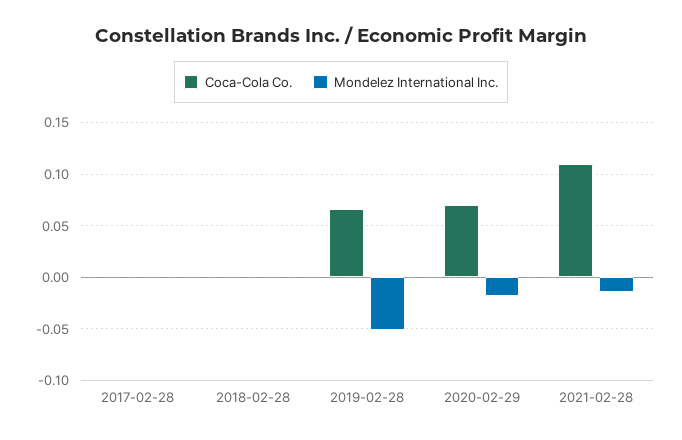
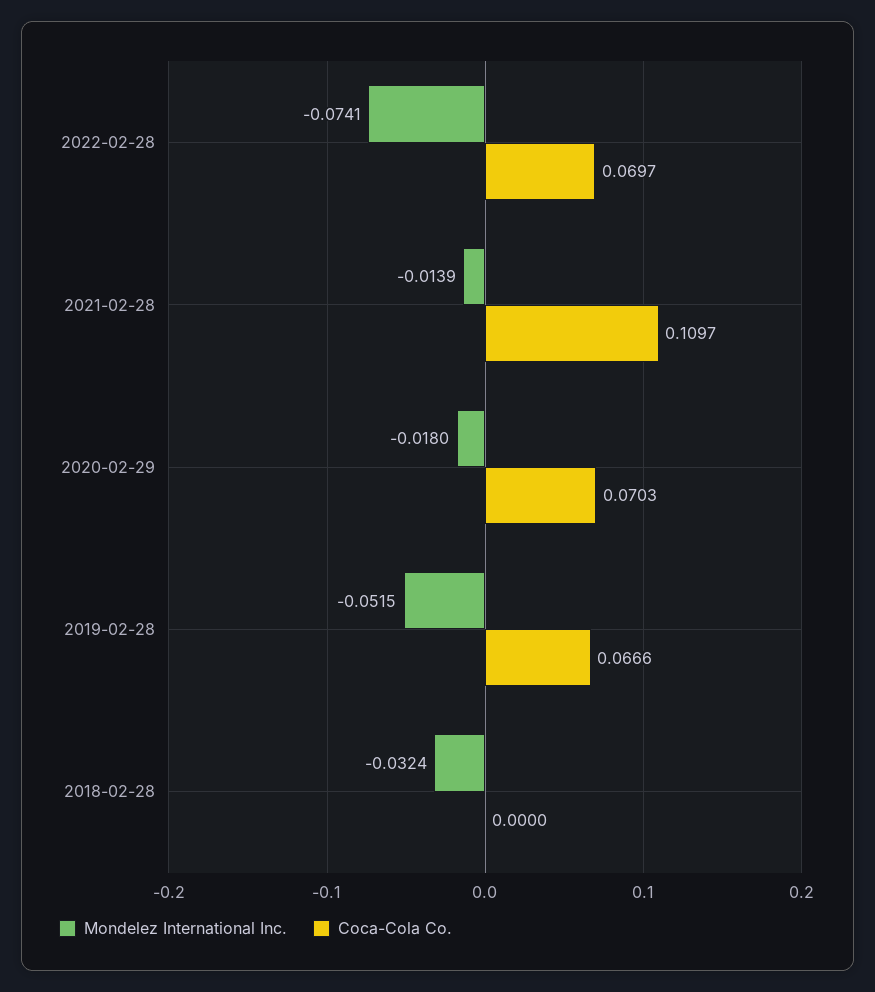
Coca-Cola Co., 2017-02-28: 0 -> none
Mondelez International Inc., 2017-02-28: 0 -> none
Mondelez International Inc., 2018-02-28: 0 -> -0.0324
Mondelez International Inc., 2022-02-28: none -> -0.0741
Coca-Cola Co., 2022-02-28: none -> 0.0697

